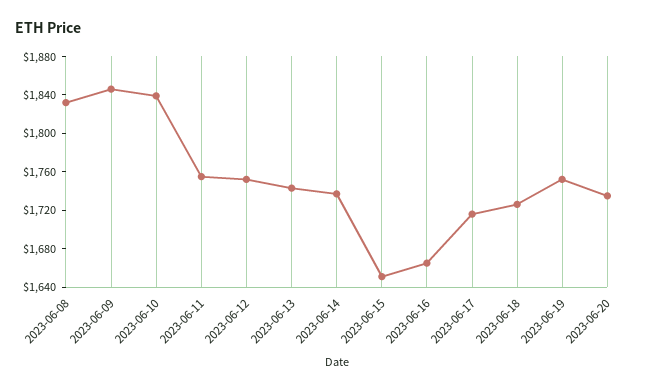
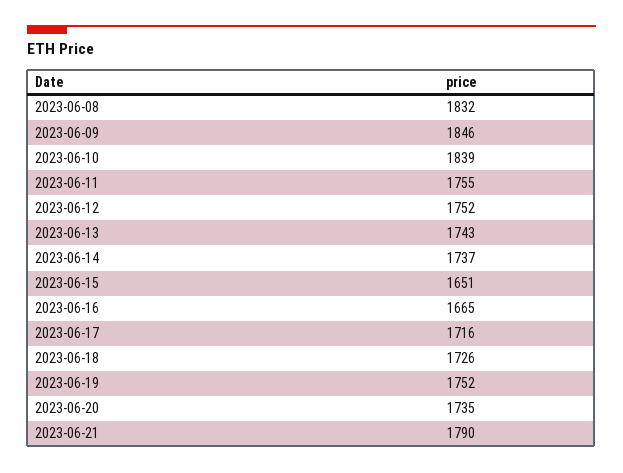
2023-06-21: none -> 1790

